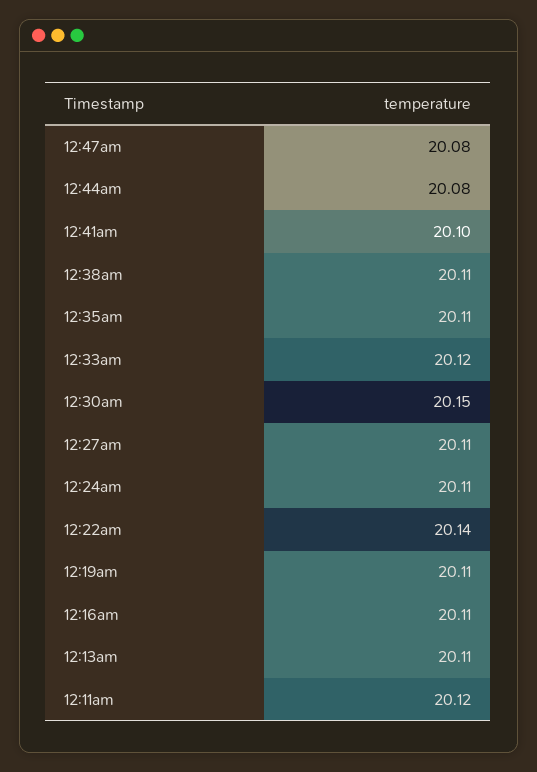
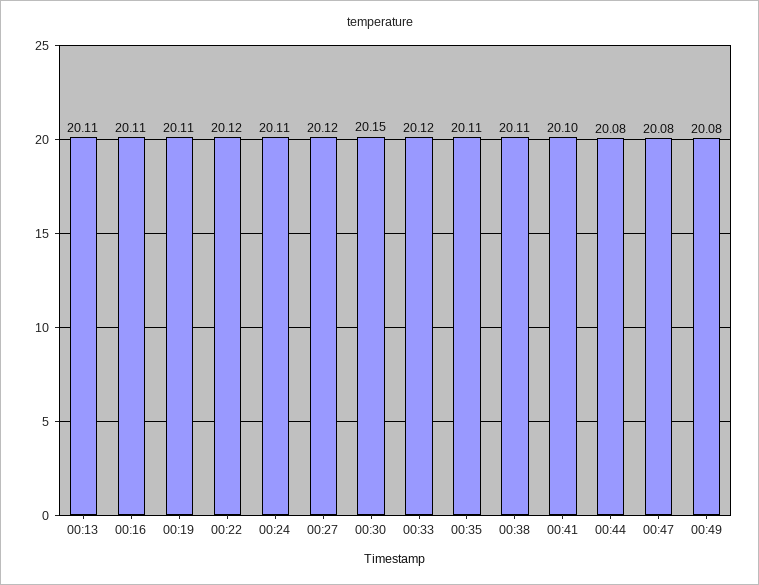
12:27am: 20.11 -> 20.12
12:22am: 20.14 -> 20.12
12:11am: 20.12 -> none
00:49: none -> 20.08

